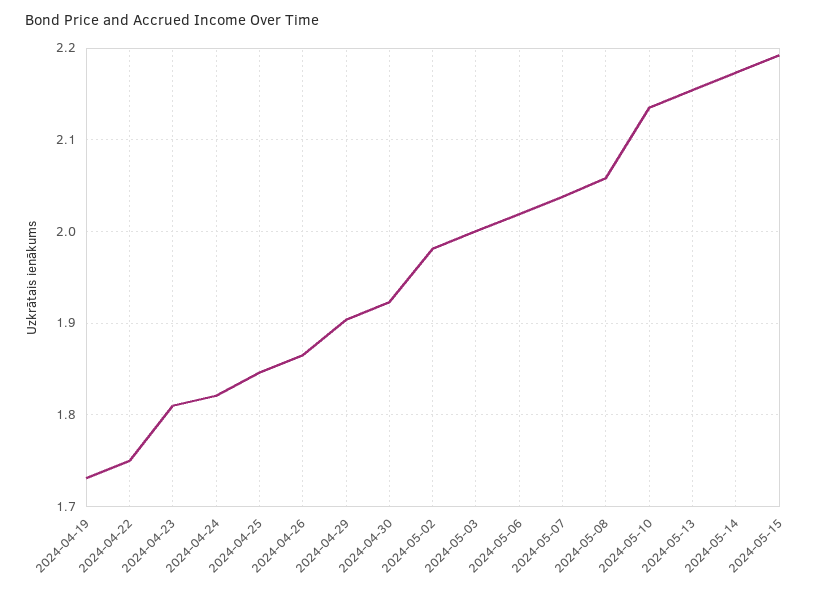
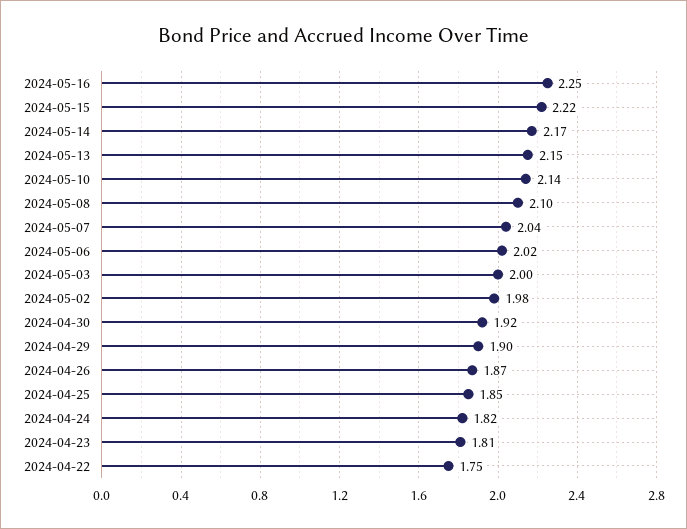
2024-04-19: 1.73 -> none
2024-05-08: 2.06 -> 2.1
2024-05-15: 2.19 -> 2.22
2024-05-16: none -> 2.25

